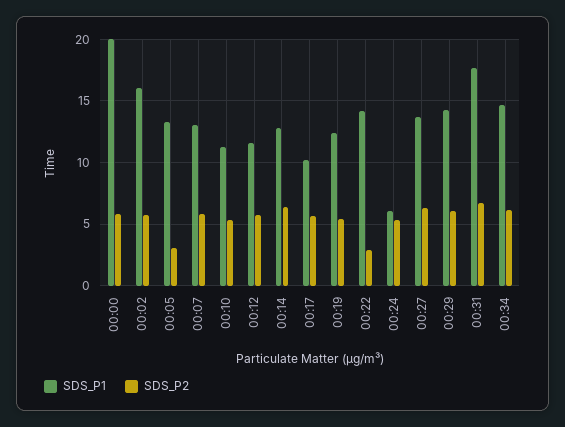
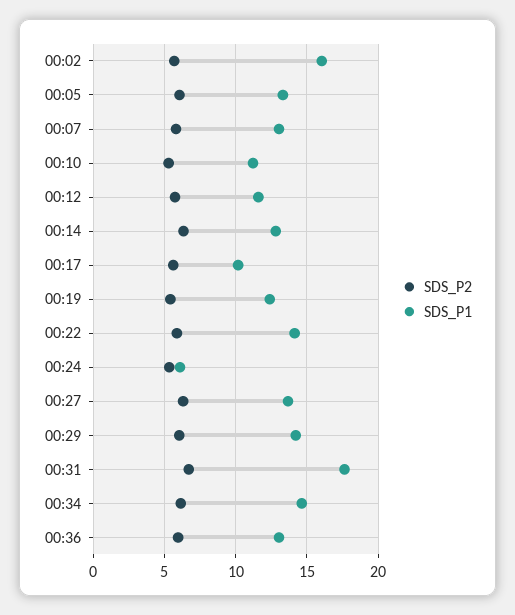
SDS_P1, 00:00: 20 -> none
SDS_P2, 00:00: 6 -> none
SDS_P2, 00:05: 3 -> 6
SDS_P2, 00:22: 3 -> 6
SDS_P2, 00:36: none -> 6
SDS_P1, 00:36: none -> 13

